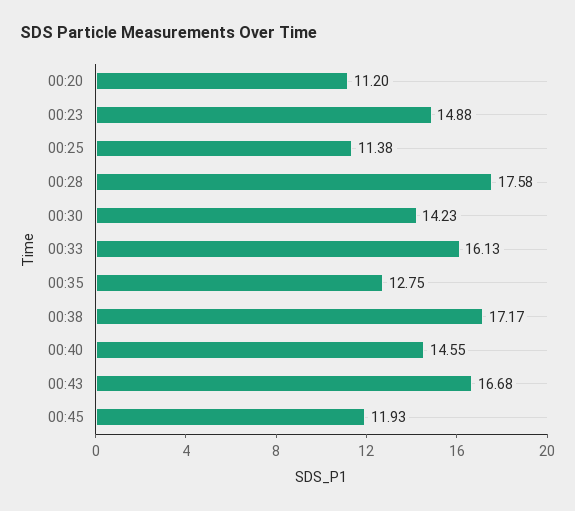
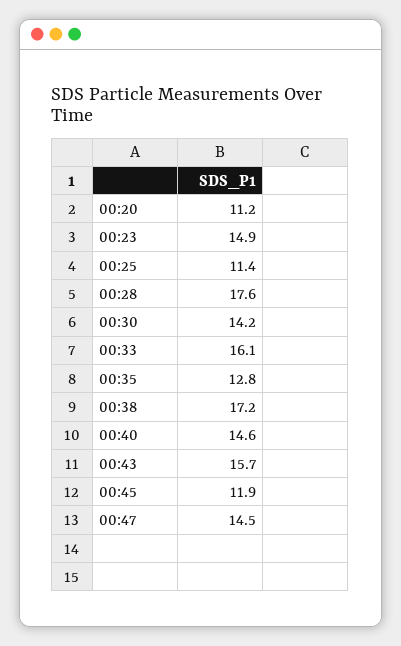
00:43: 16.68 -> 15.7
00:47: none -> 14.5

